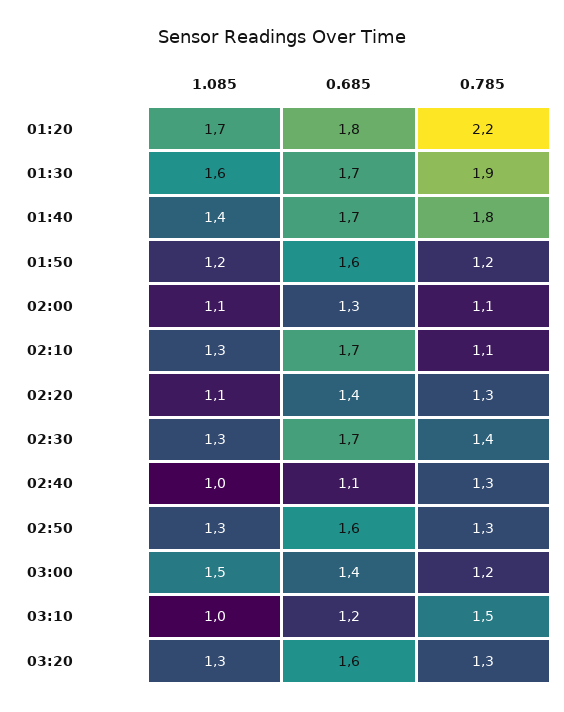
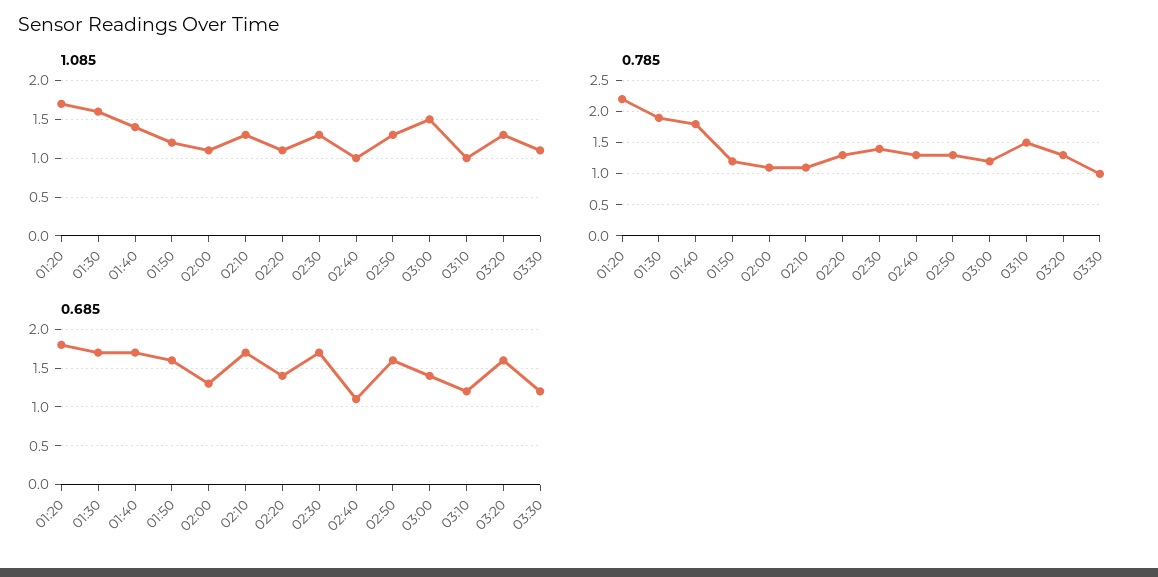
1.085, 03:30: none -> 1.1
0.785, 03:30: none -> 1
0.685, 03:30: none -> 1.2

